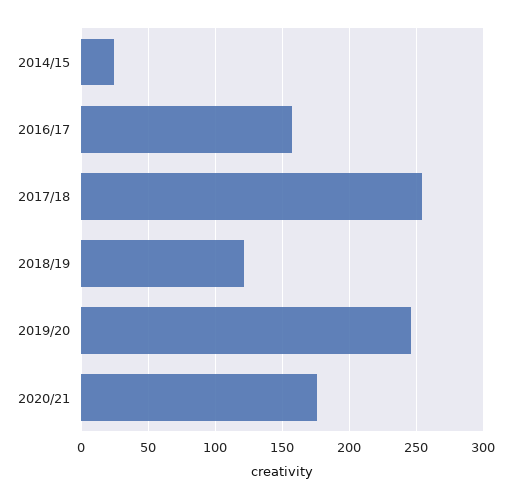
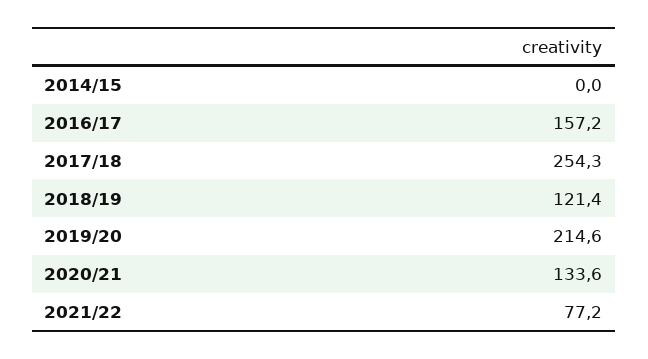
2014/15: 25 -> 0
2019/20: 245 -> 214.6
2020/21: 175 -> 133.6
2021/22: none -> 77.2

